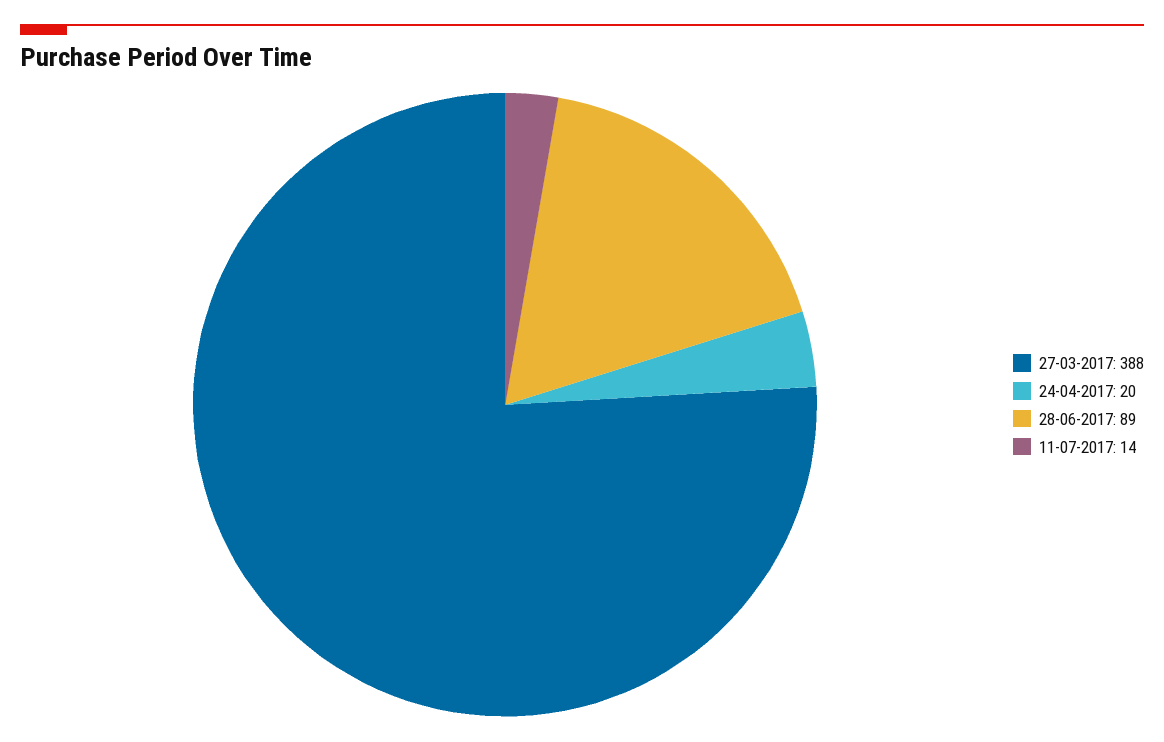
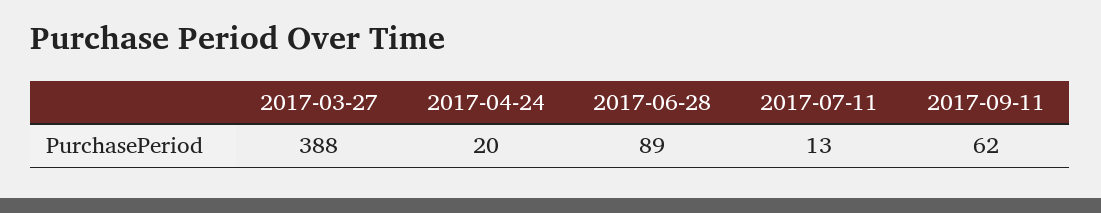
11-07-2017: 14 -> 13
2017-09-11: none -> 62

